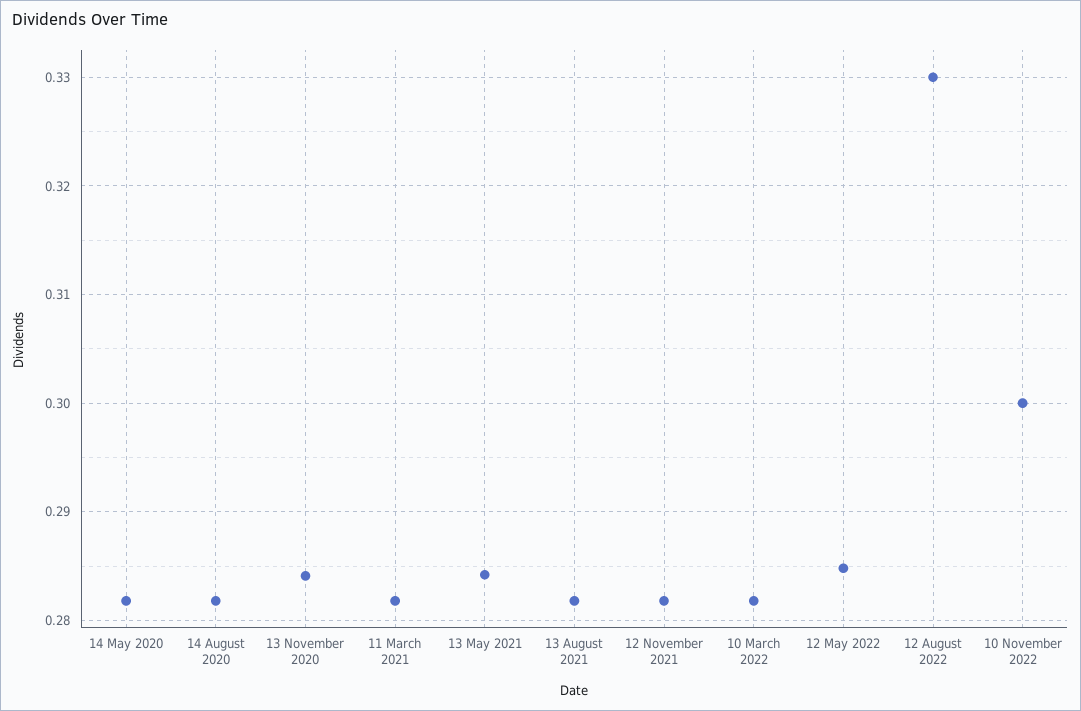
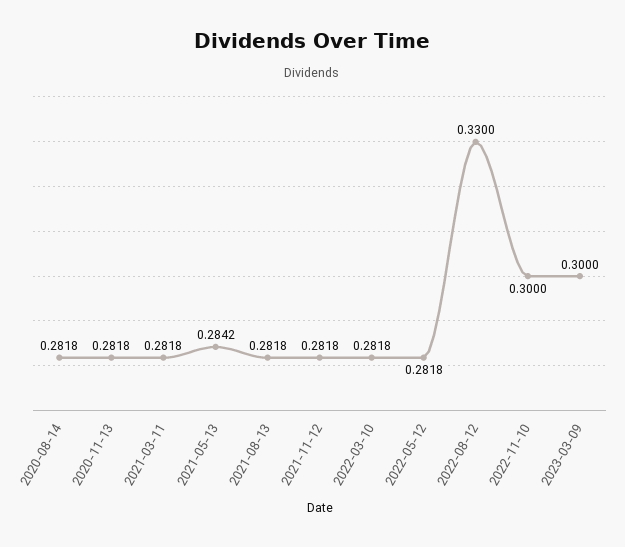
14 May 2020: 0.282 -> none
13 November 2020: 0.284 -> 0.2818
12 May 2022: 0.285 -> 0.2818
2023-03-09: none -> 0.3

